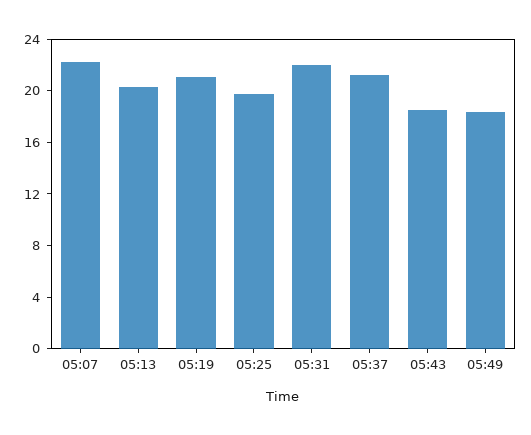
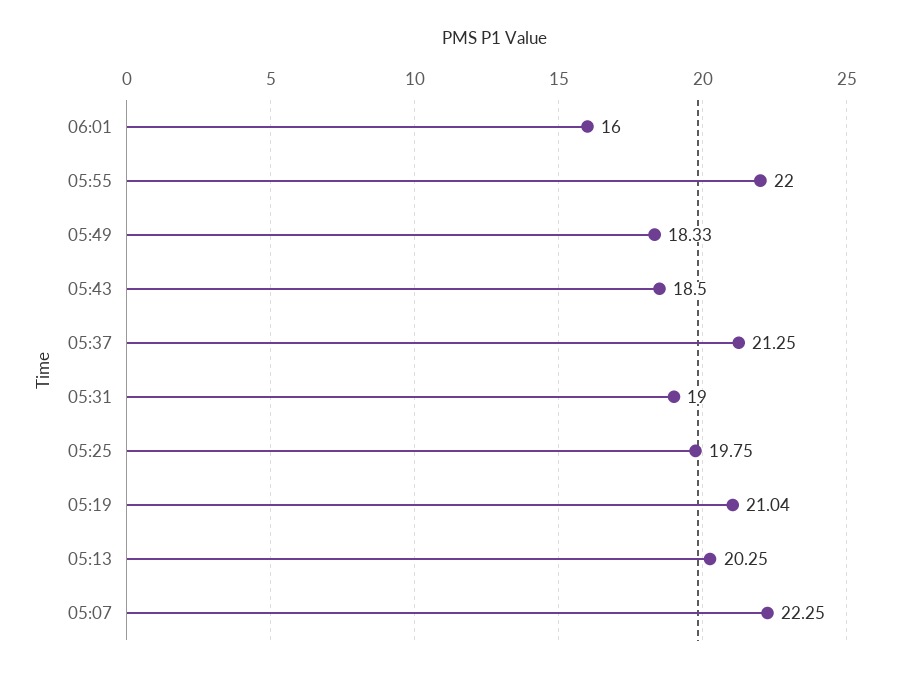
05:31: 22 -> 19
06:01: none -> 16
05:55: none -> 22

